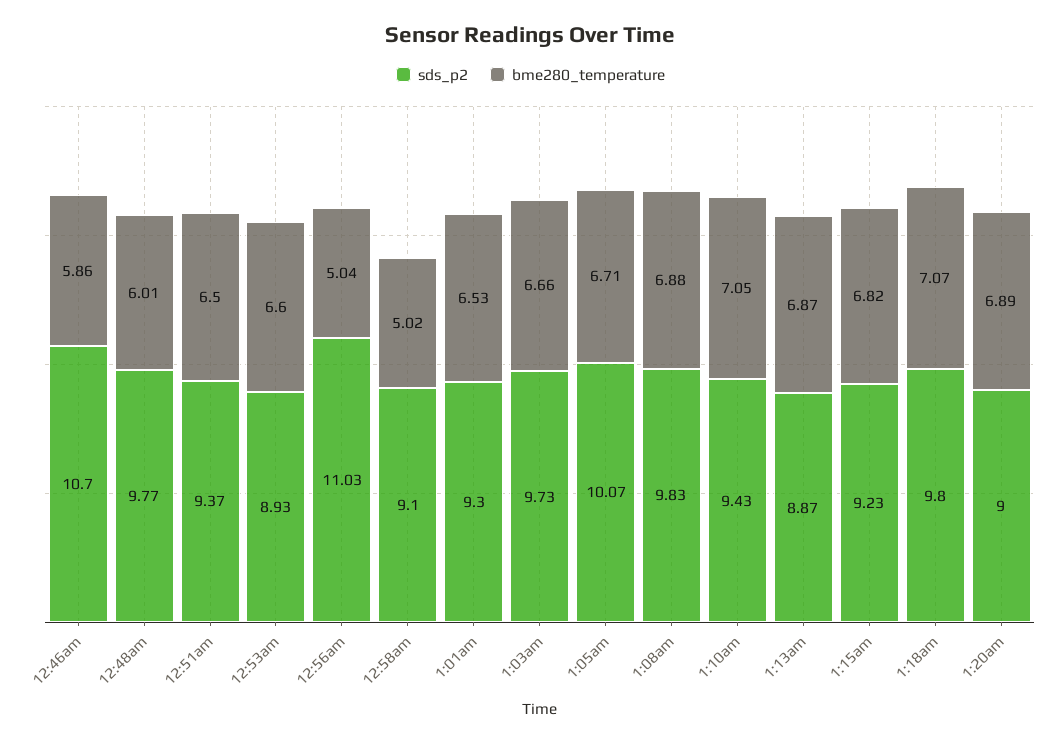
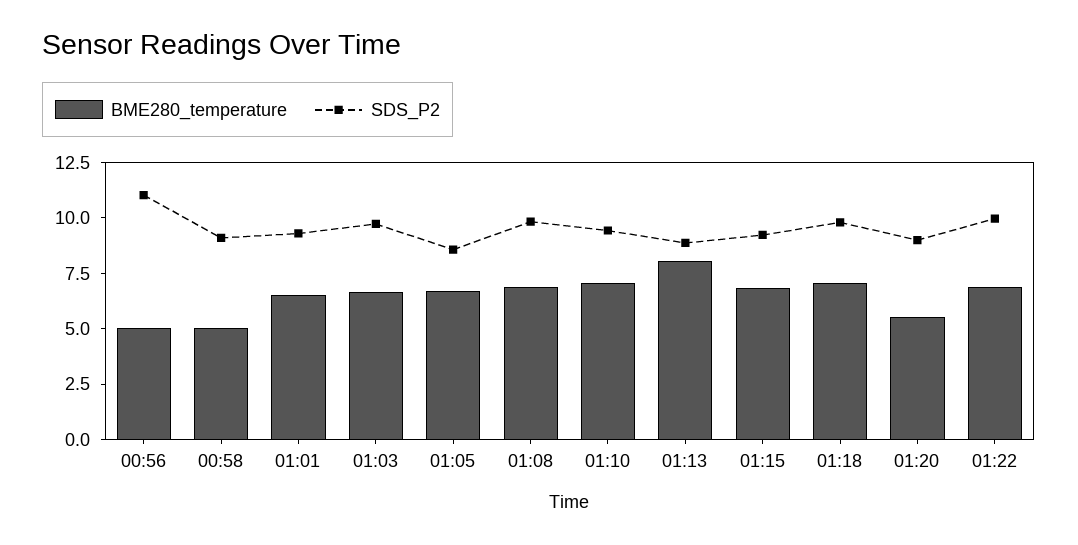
sds_p2, 12:46am: 10.7 -> none
bme280_temperature, 12:46am: 5.86 -> none
sds_p2, 12:48am: 9.77 -> none
bme280_temperature, 12:48am: 6.01 -> none
sds_p2, 12:51am: 9.37 -> none
bme280_temperature, 12:51am: 6.5 -> none
sds_p2, 12:53am: 8.93 -> none
bme280_temperature, 12:53am: 6.6 -> none
sds_p2, 1:05am: 10.07 -> 8.5
bme280_temperature, 1:13am: 6.87 -> 8
bme280_temperature, 1:20am: 6.89 -> 5.5
bme280_temperature, 01:22: none -> 7
sds_p2, 01:22: none -> 10

